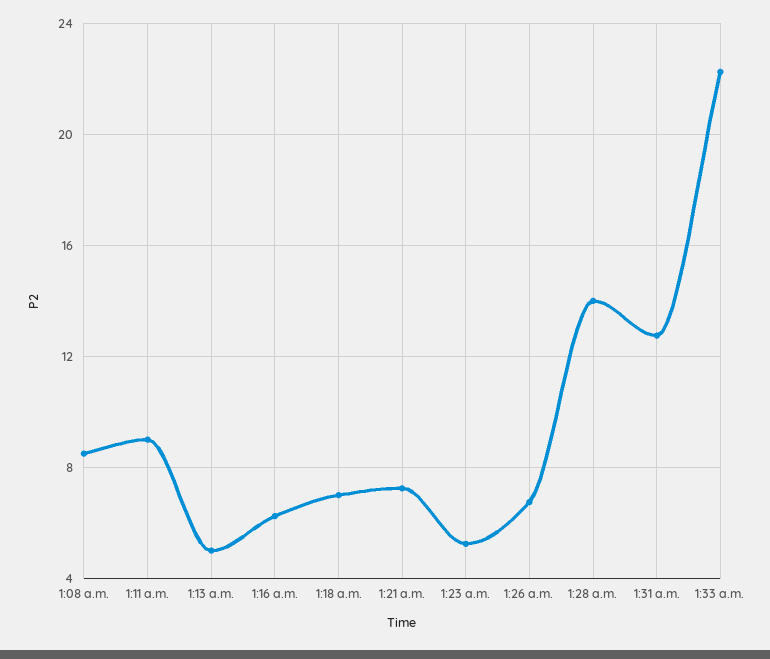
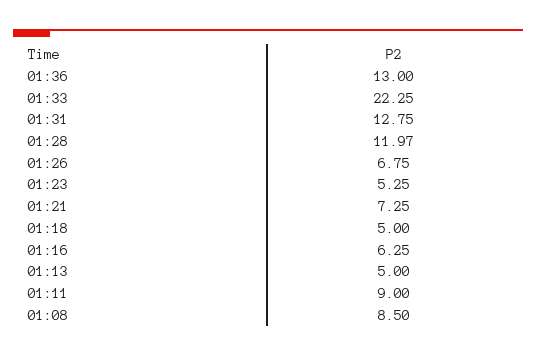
1:18 a.m.: 7 -> 5
1:28 a.m.: 14 -> 11.97
01:36: none -> 13

